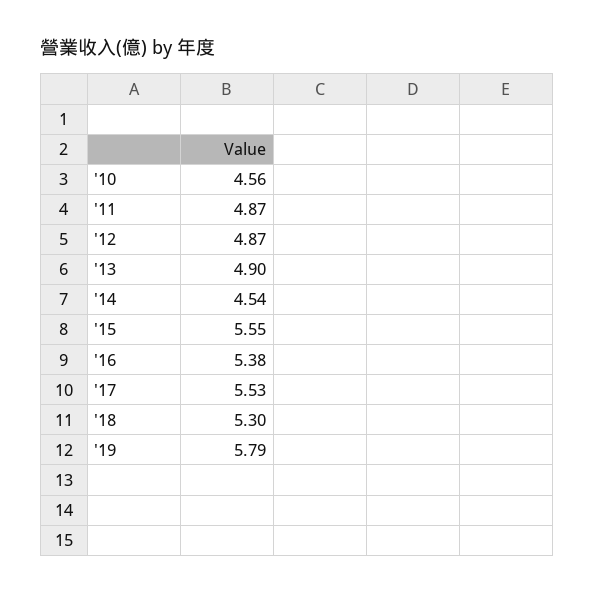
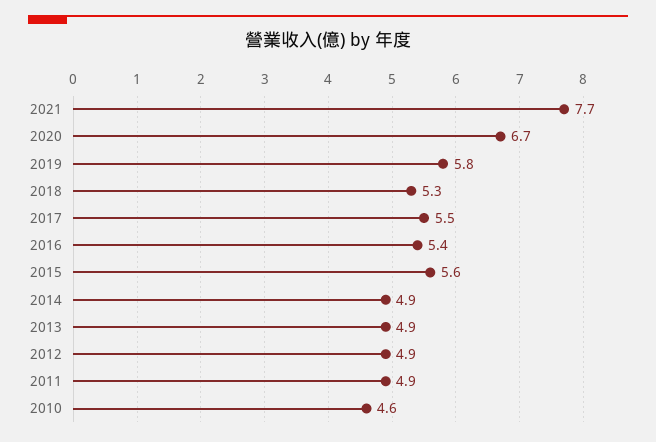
'14: 4.54 -> 4.9
2021: none -> 7.7
2020: none -> 6.7

